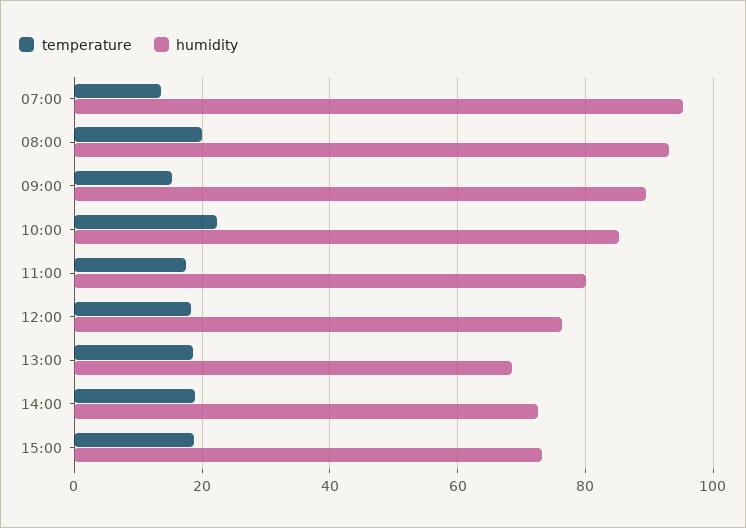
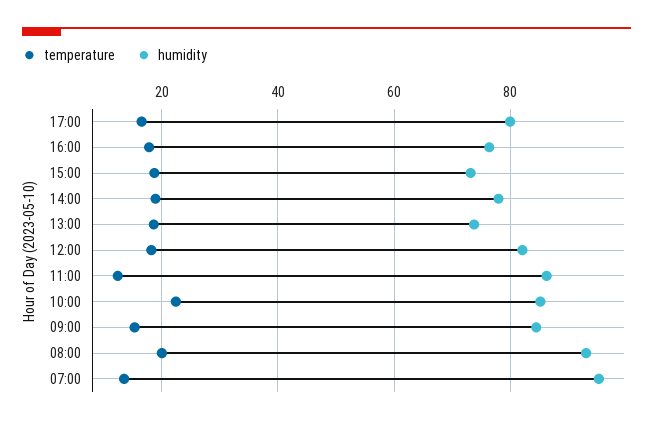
humidity, 09:00: 90 -> 84
temperature, 11:00: 18 -> 12
humidity, 11:00: 80 -> 86
humidity, 12:00: 76 -> 82
humidity, 13:00: 68 -> 74
humidity, 14:00: 72 -> 78
temperature, 17:00: none -> 16
humidity, 17:00: none -> 80
temperature, 16:00: none -> 18
humidity, 16:00: none -> 76

